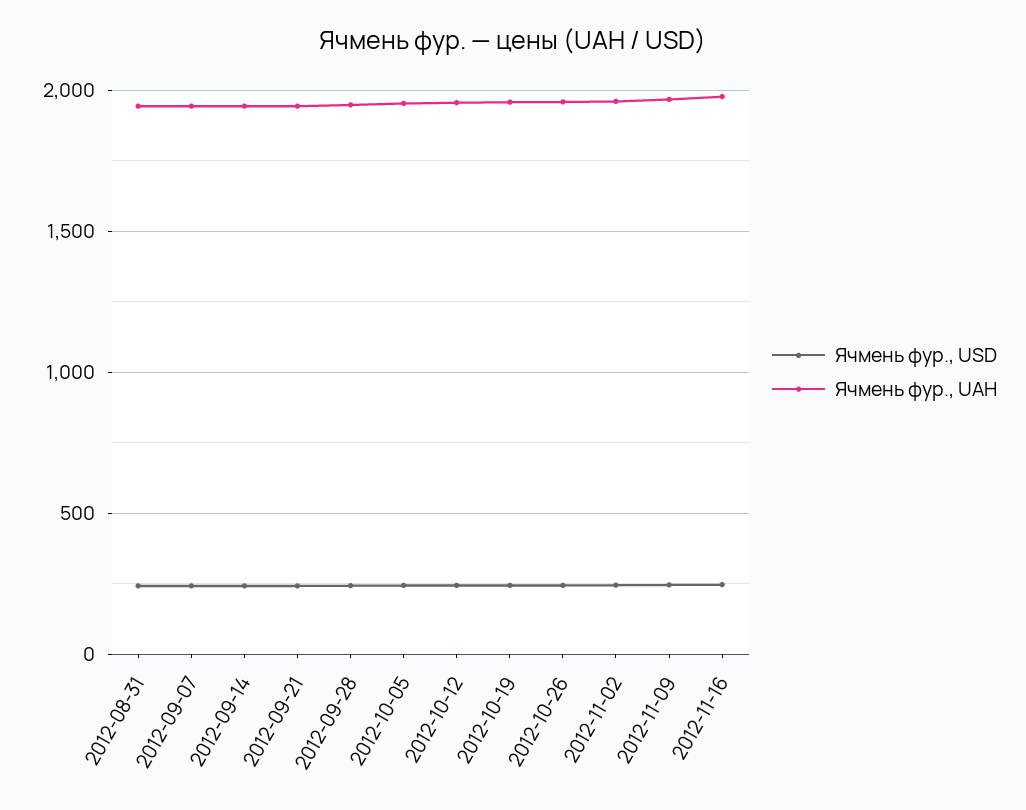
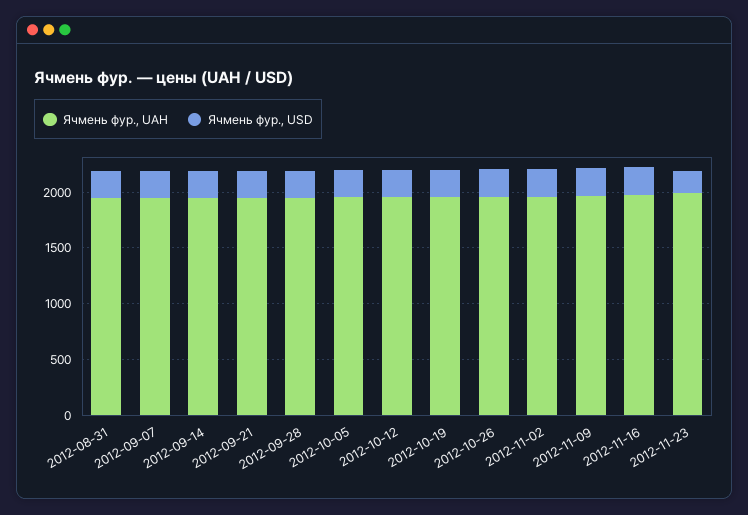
Ячмень фур., UAH, 2012-11-23: none -> 2000
Ячмень фур., USD, 2012-11-23: none -> 200

